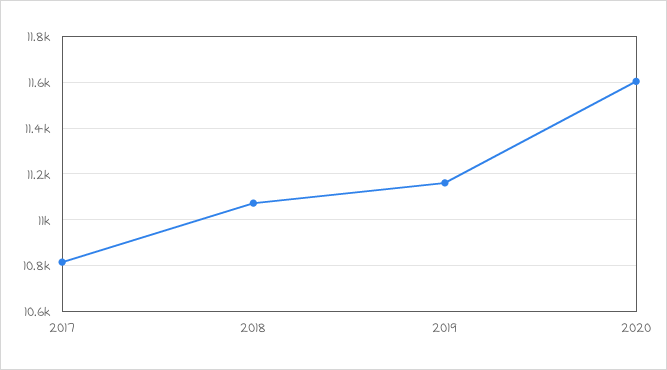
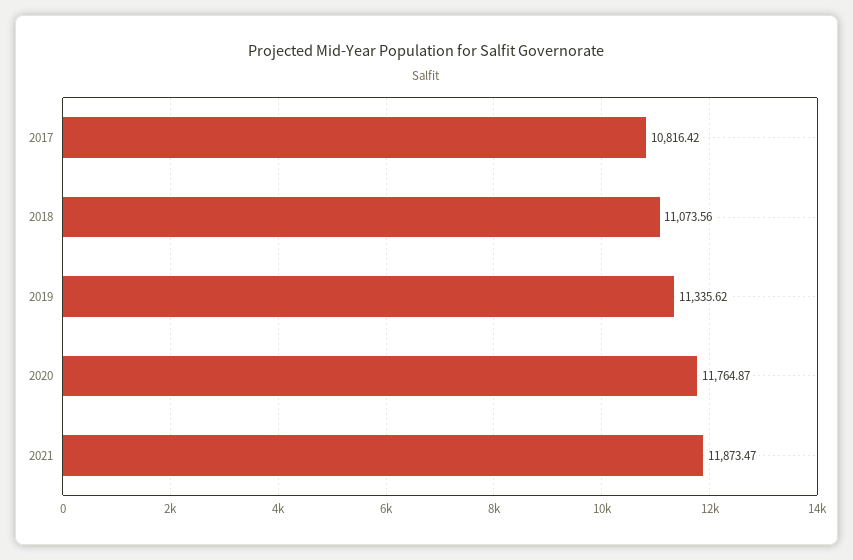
2019: 11150 -> 11335.62
2020: 11600 -> 11764.87
2021: none -> 11873.47

